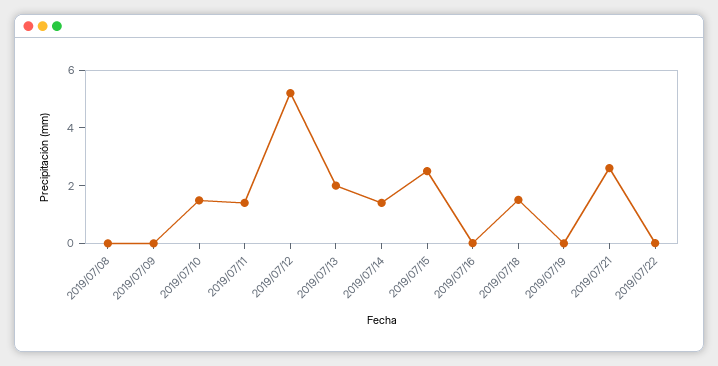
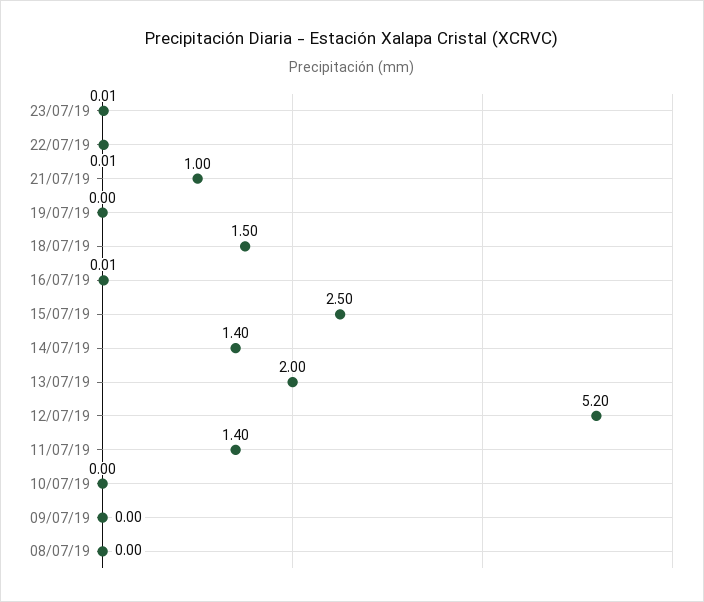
2019/07/10: 1.5 -> 0
2019/07/21: 2.5 -> 1
23/07/19: none -> 0.01

